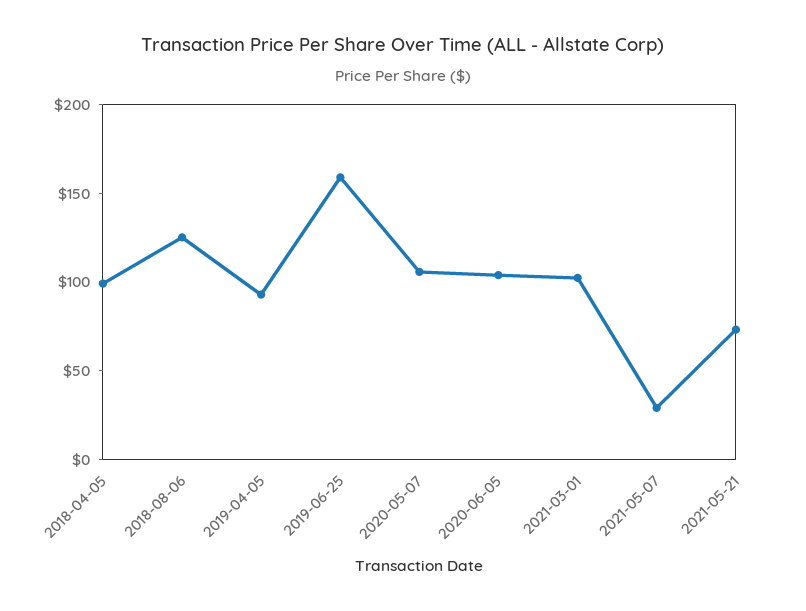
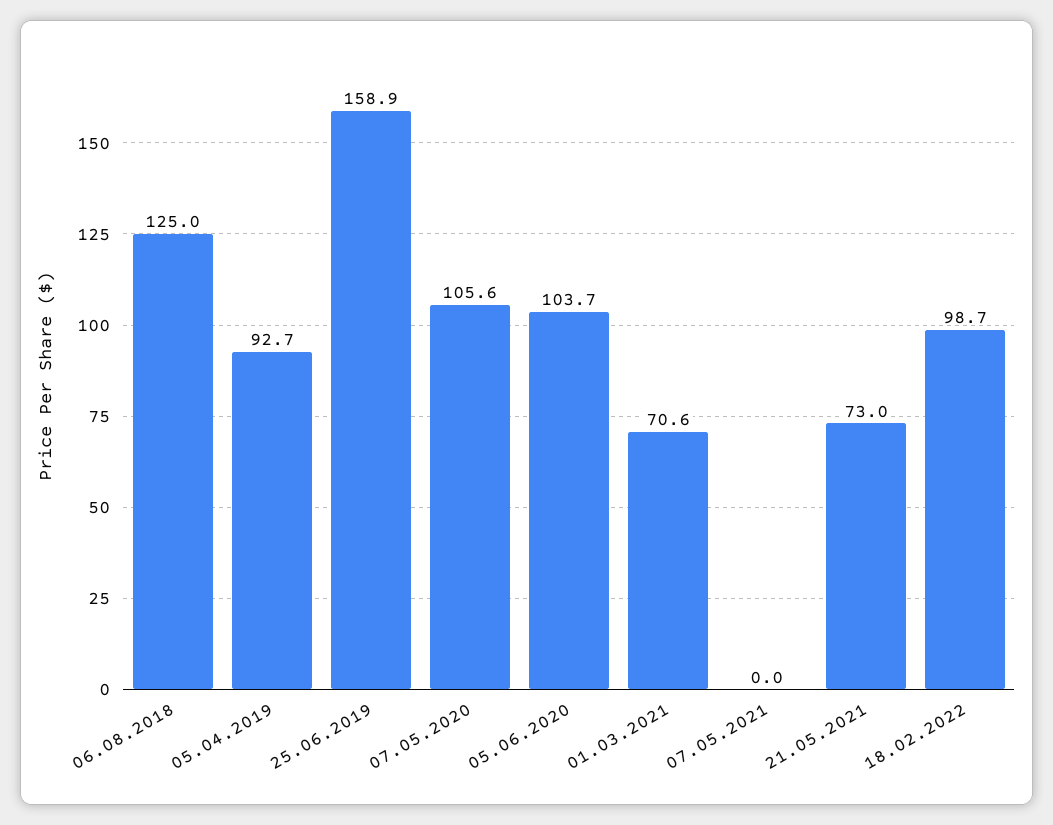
2018-04-05: 100 -> none
2021-03-01: 100 -> 70.6
2021-05-07: 30 -> 0
18.02.2022: none -> 98.7

